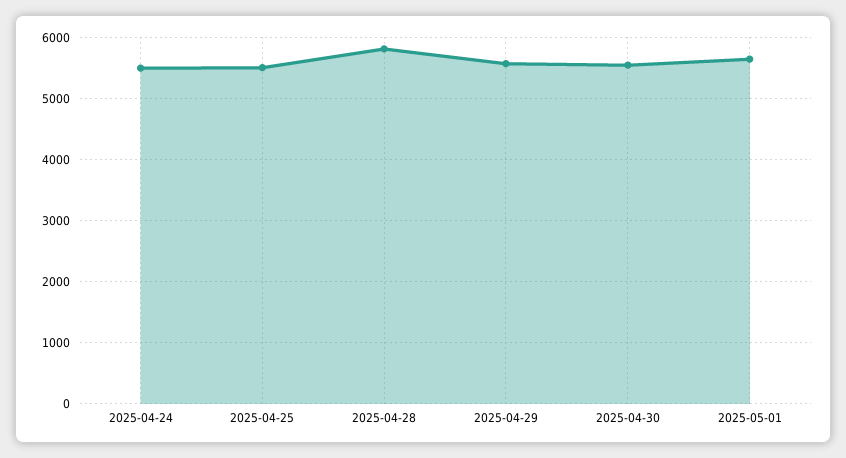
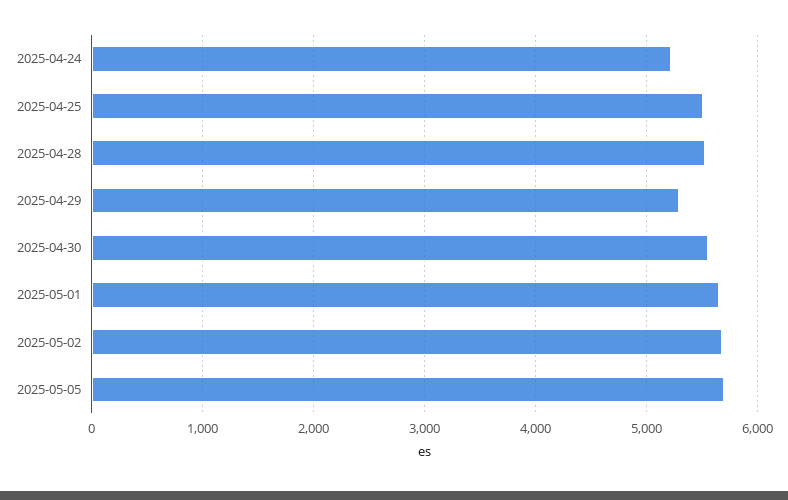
2025-04-24: 5500 -> 5200
2025-04-28: 5800 -> 5500
2025-04-29: 5600 -> 5300
2025-05-02: none -> 5700
2025-05-05: none -> 5700

